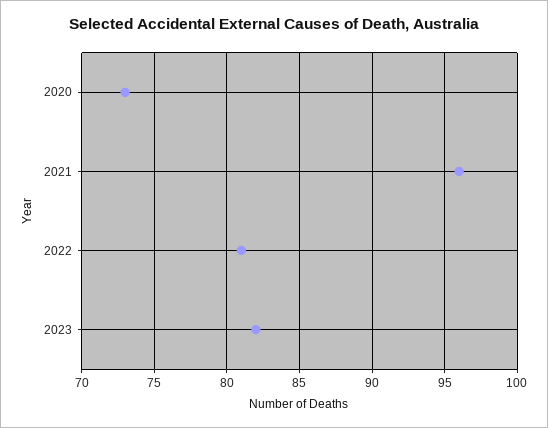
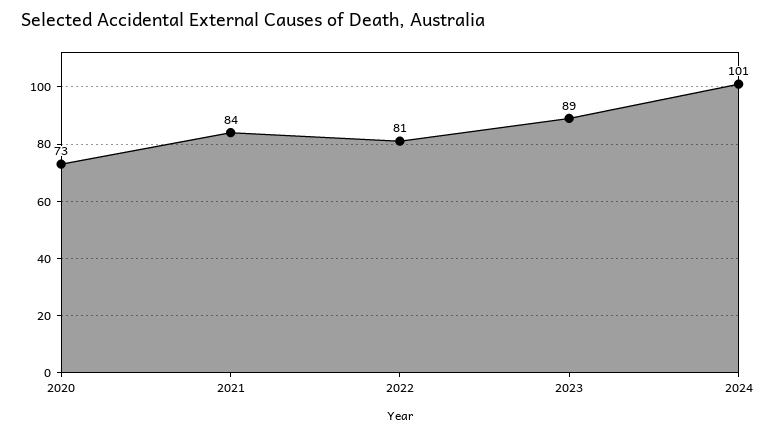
2021: 96 -> 84
2023: 82 -> 89
2024: none -> 101

